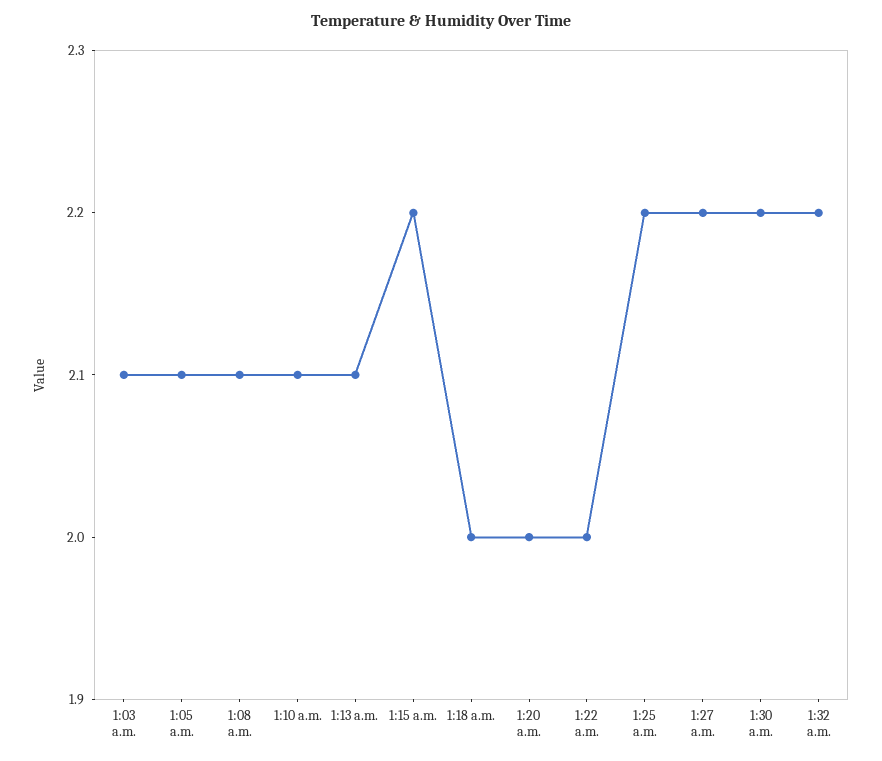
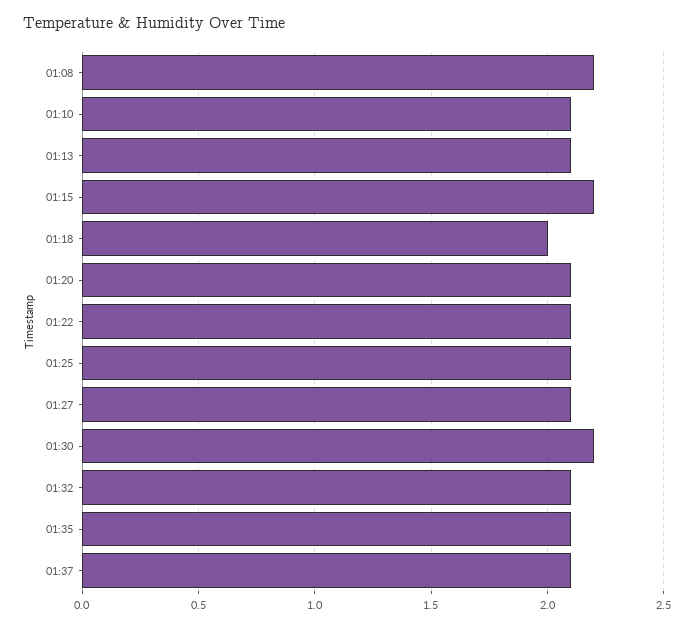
1:03 a.m.: 2.1 -> none
1:05 a.m.: 2.1 -> none
1:08 a.m.: 2.1 -> 2.2
1:20 a.m.: 2 -> 2.1
1:22 a.m.: 2 -> 2.1
1:25 a.m.: 2.2 -> 2.1
1:27 a.m.: 2.2 -> 2.1
1:32 a.m.: 2.2 -> 2.1
01:35: none -> 2.1
01:37: none -> 2.1

